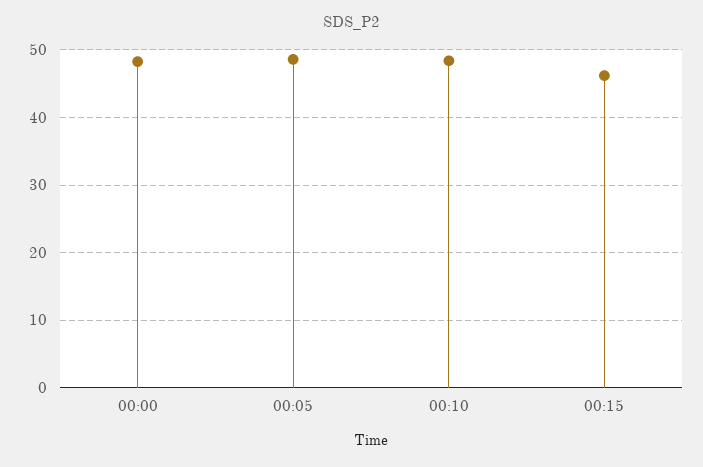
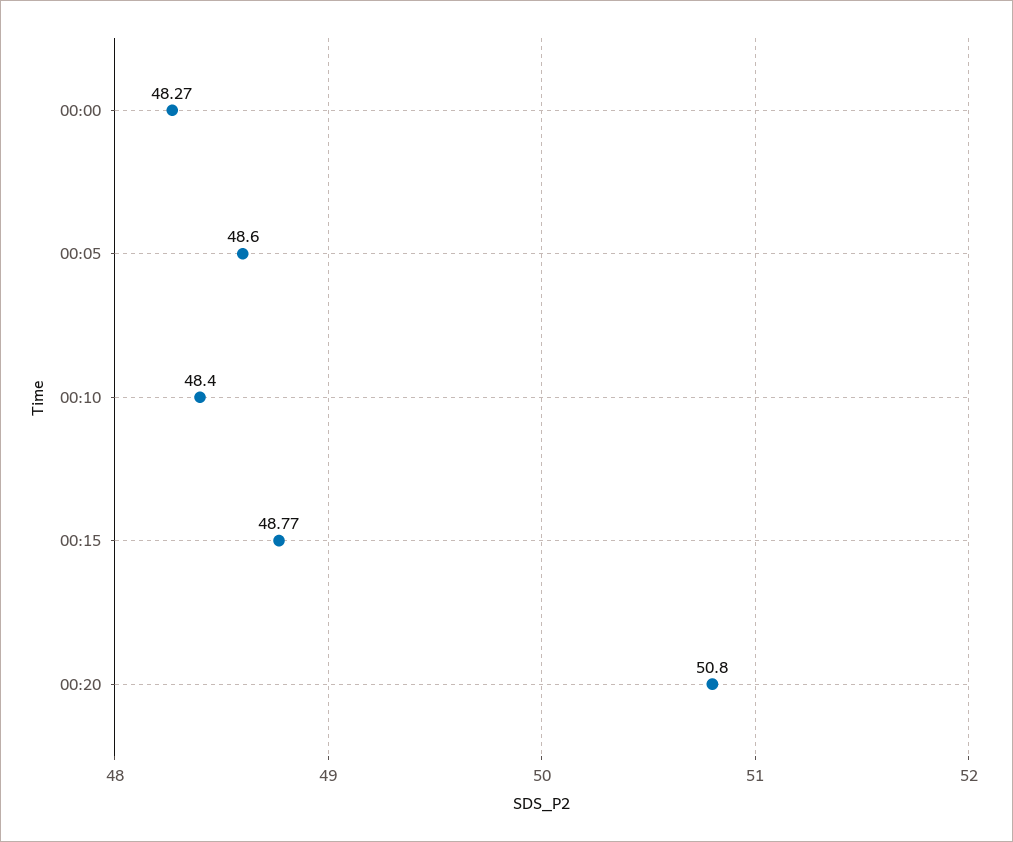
00:15: 46 -> 48.77
00:20: none -> 50.8

